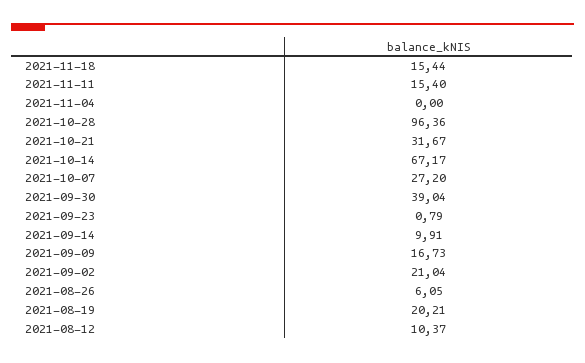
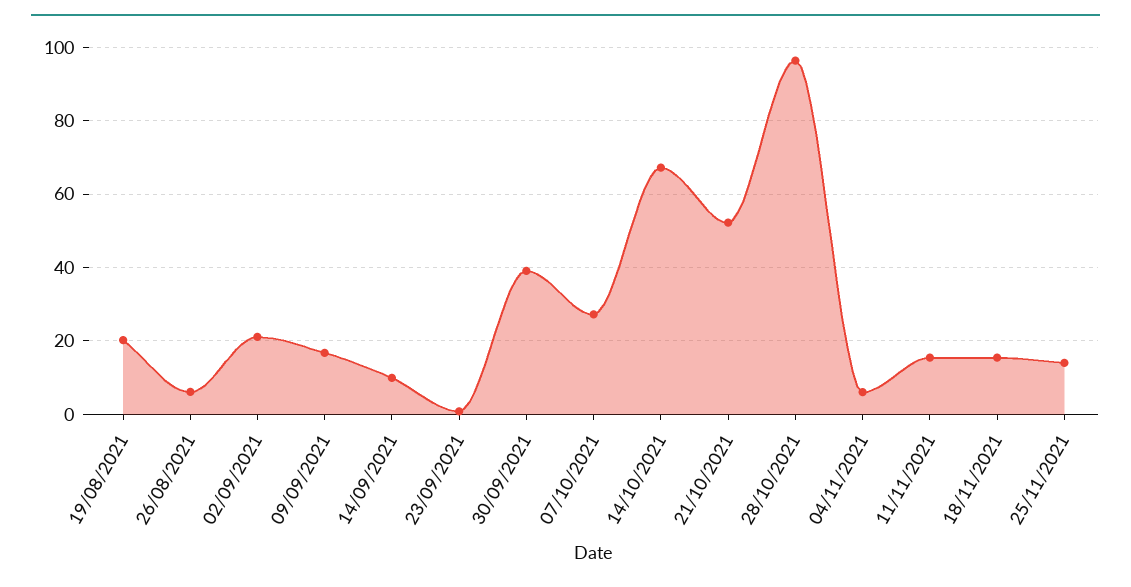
2021-11-04: 0 -> 6
2021-10-21: 31.67 -> 52
2021-08-12: 10.37 -> none
25/11/2021: none -> 14

